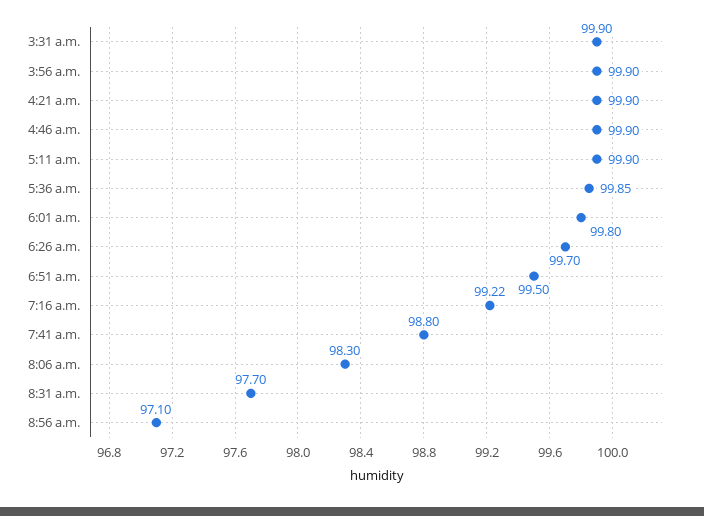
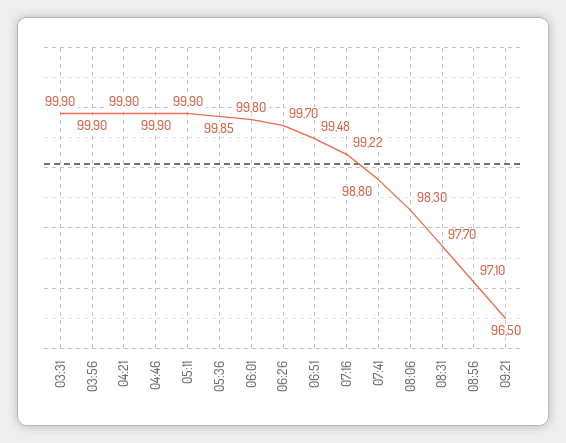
6:51 a.m.: 99.5 -> 99.48
09:21: none -> 96.5

